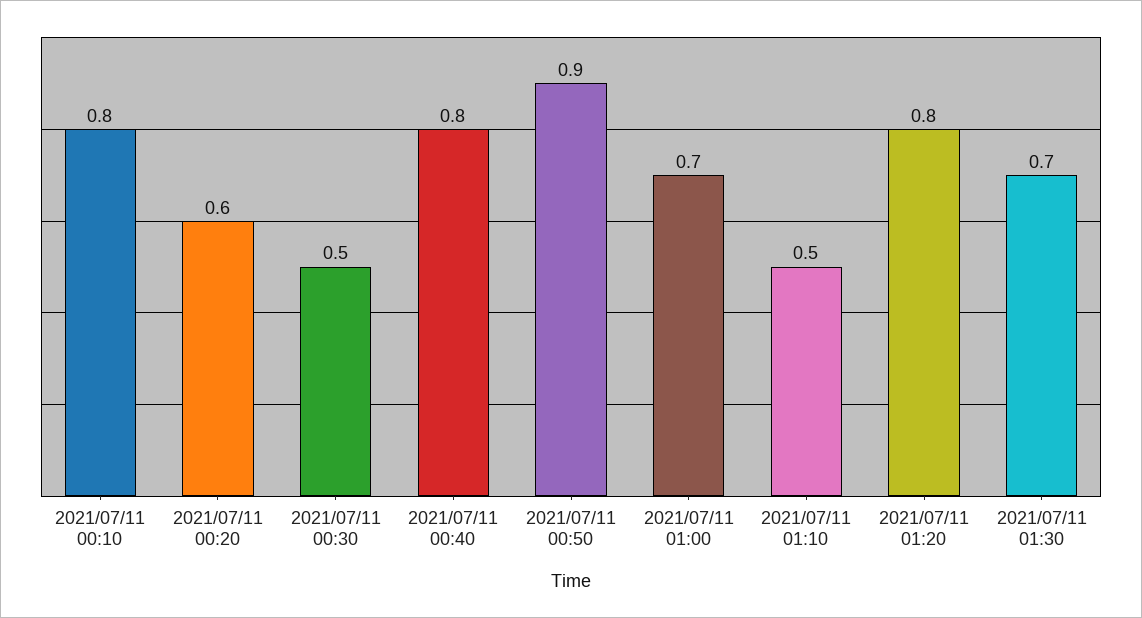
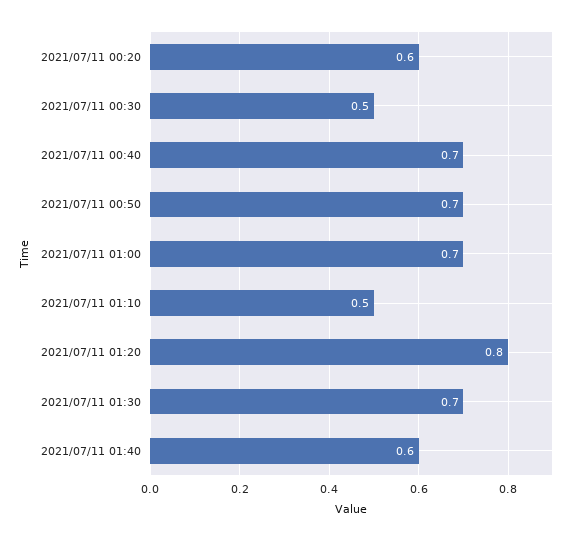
2021/07/11 00:10: 0.8 -> none
2021/07/11 00:40: 0.8 -> 0.7
2021/07/11 00:50: 0.9 -> 0.7
2021/07/11 01:40: none -> 0.6

